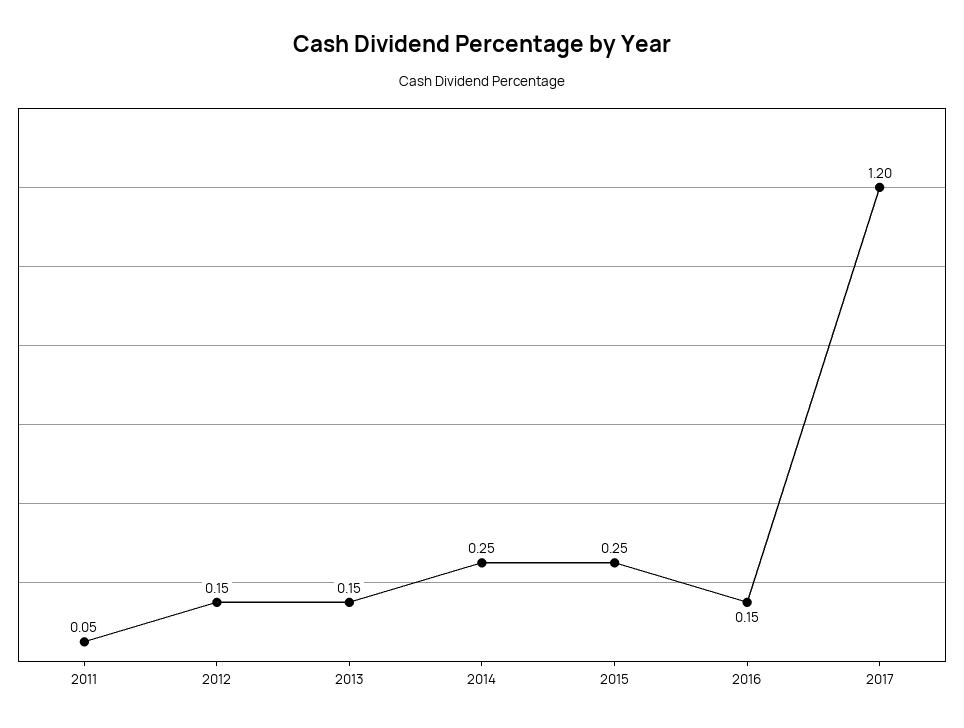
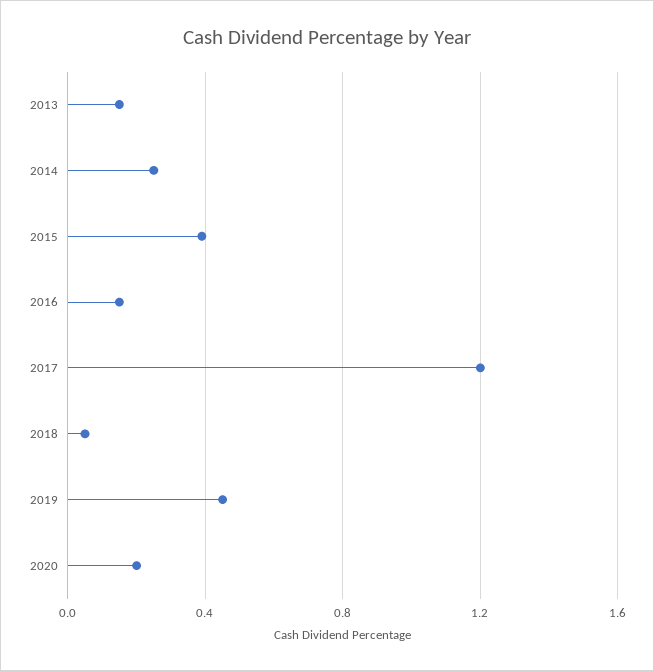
2011: 0.05 -> none
2012: 0.15 -> none
2015: 0.25 -> 0.4
2018: none -> 0.05
2019: none -> 0.45
2020: none -> 0.2

